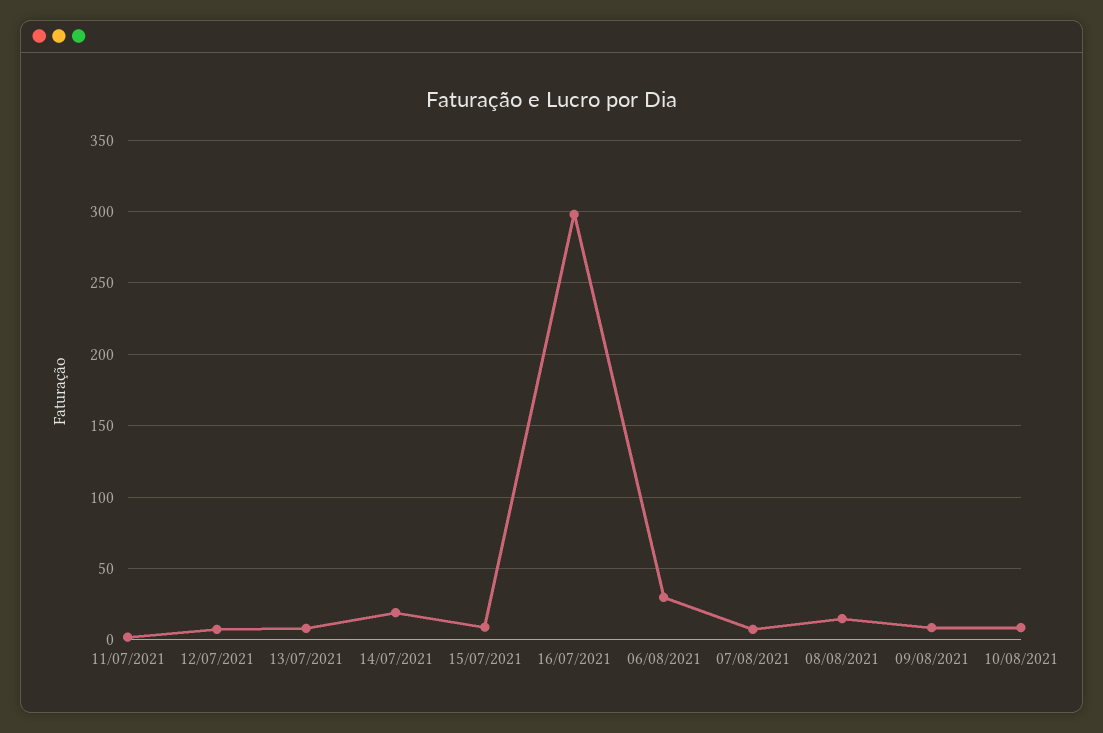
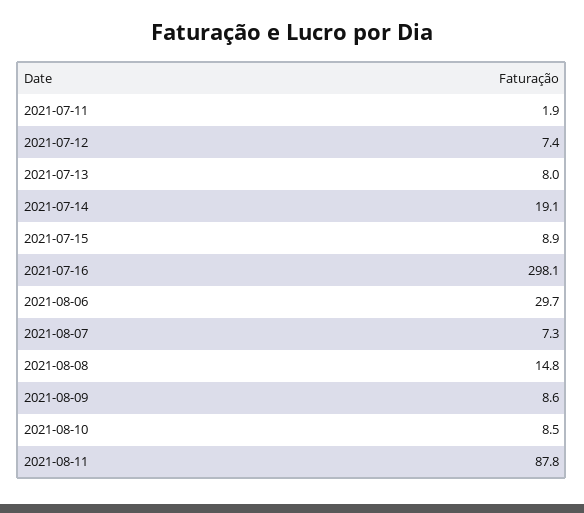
2021-08-11: none -> 87.8

